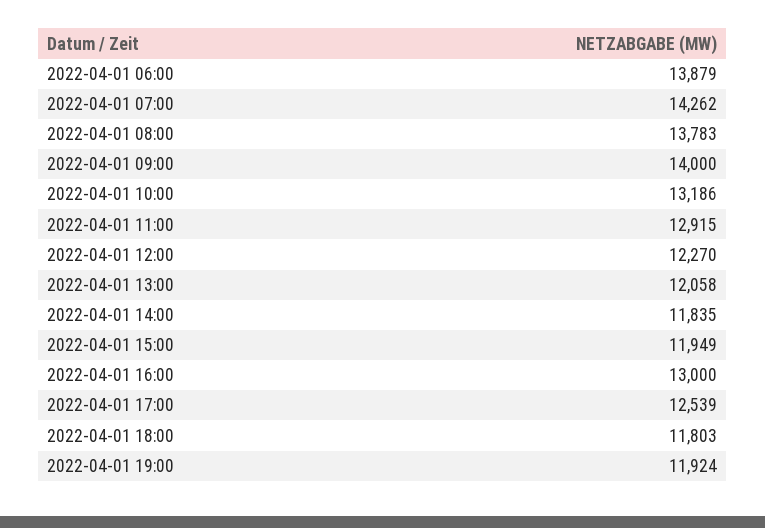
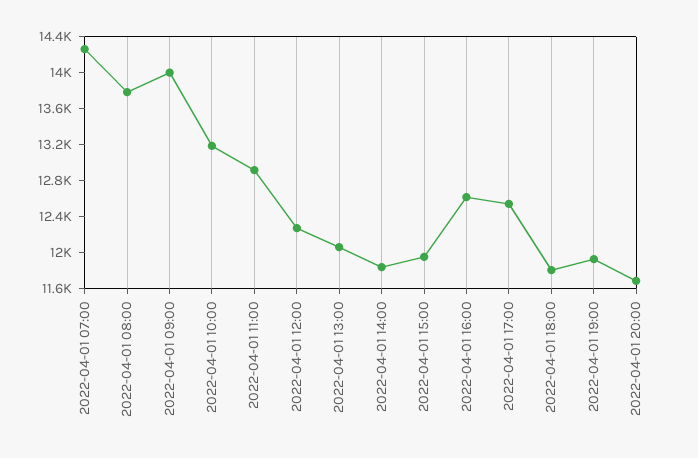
2022-04-01 06:00: 13879 -> none
2022-04-01 16:00: 13000 -> 12600
2022-04-01 20:00: none -> 11700

